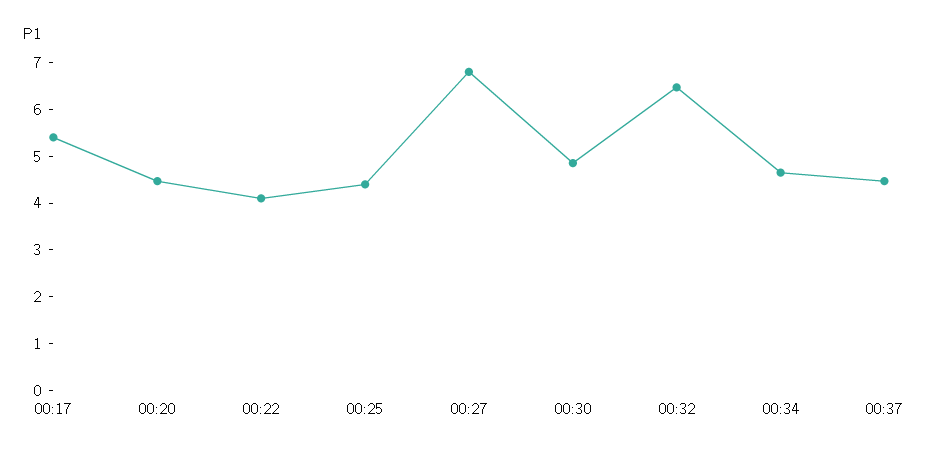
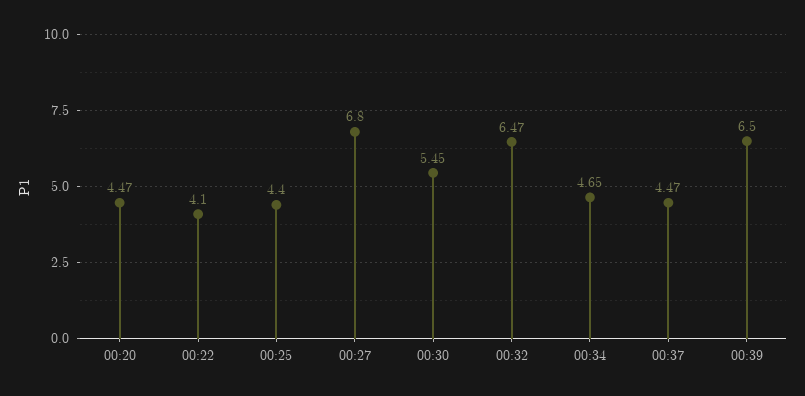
00:17: 5.4 -> none
00:30: 4.8 -> 5.45
00:39: none -> 6.5

